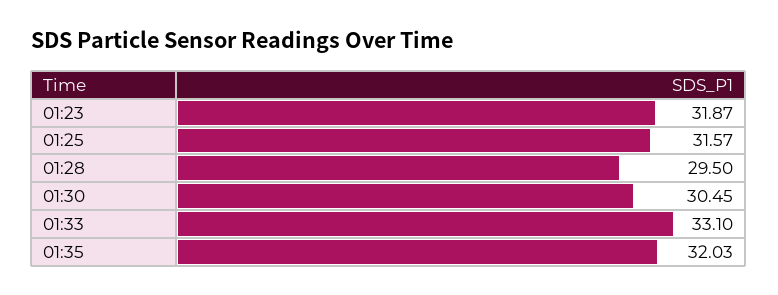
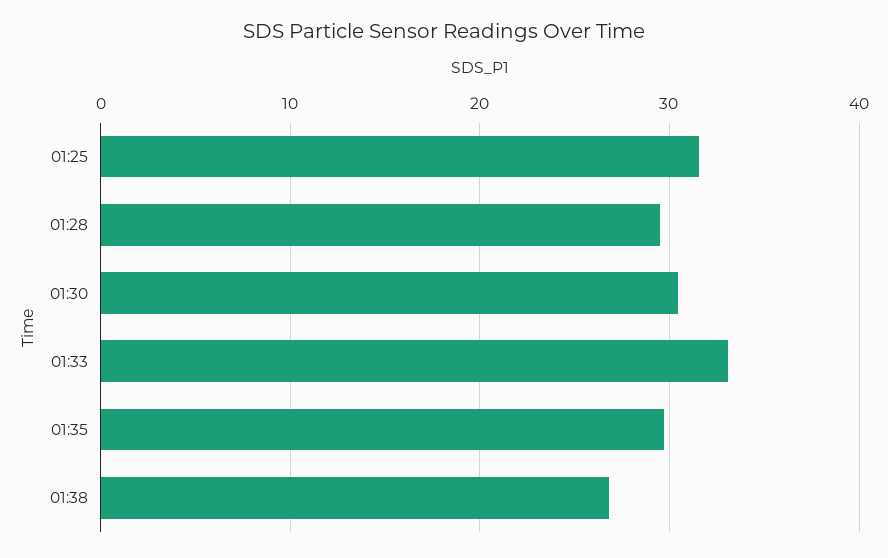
01:23: 31.87 -> none
01:35: 32.03 -> 30
01:38: none -> 27

